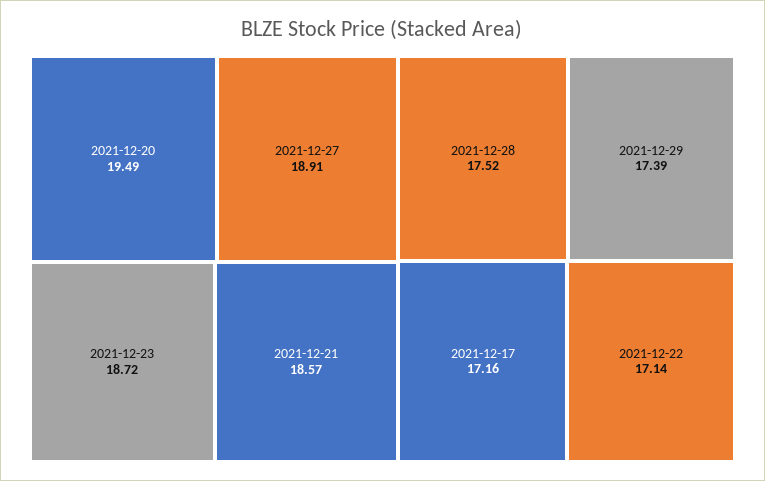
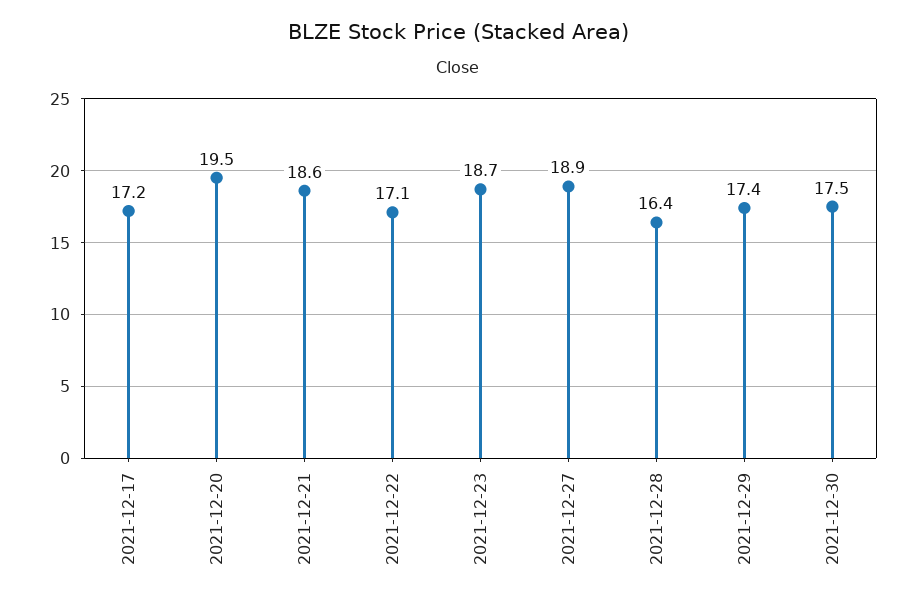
2021-12-28: 17.52 -> 16.4
2021-12-30: none -> 17.5

